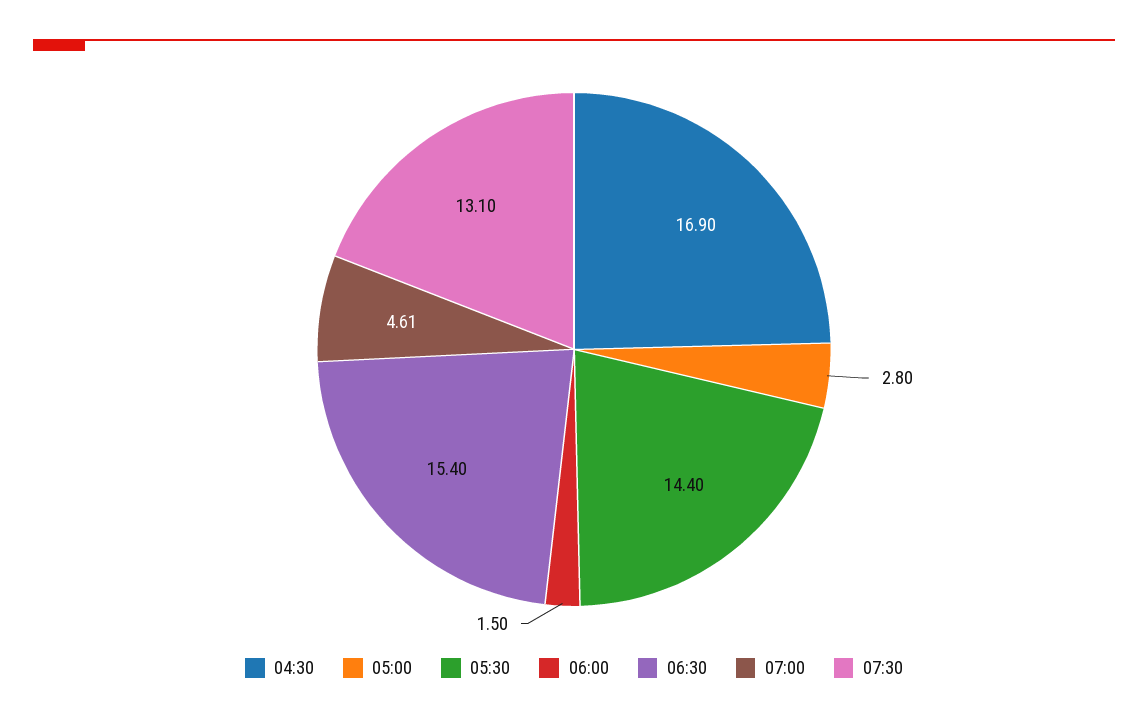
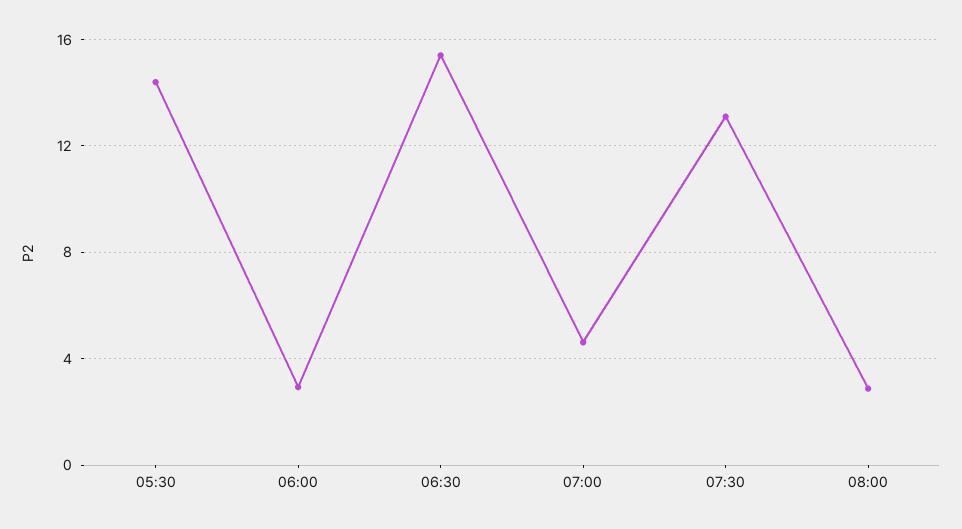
04:30: 16.9 -> none
05:00: 2.8 -> none
06:00: 1.5 -> 3
08:00: none -> 3

